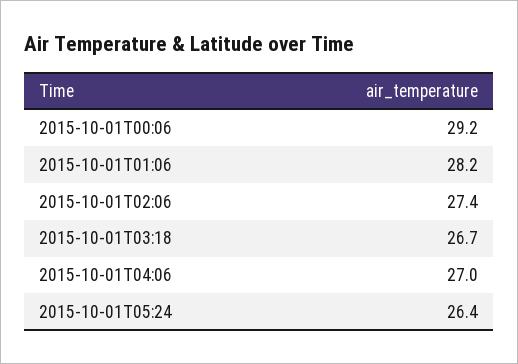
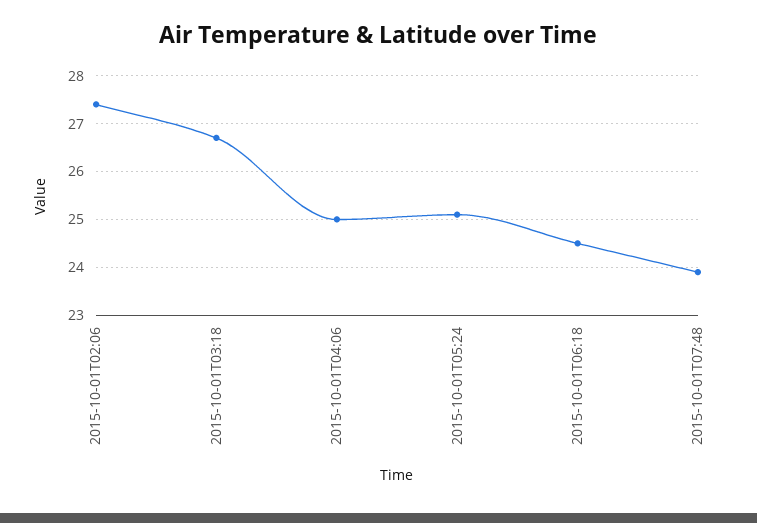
2015-10-01T00:06: 29.2 -> none
2015-10-01T01:06: 28.2 -> none
2015-10-01T04:06: 27 -> 25
2015-10-01T05:24: 26.4 -> 25
2015-10-01T06:18: none -> 24.5
2015-10-01T07:48: none -> 24

